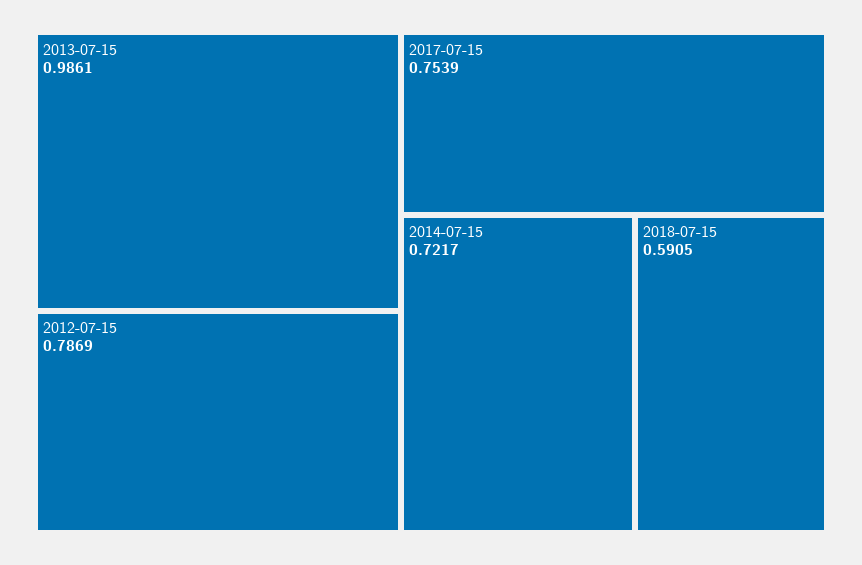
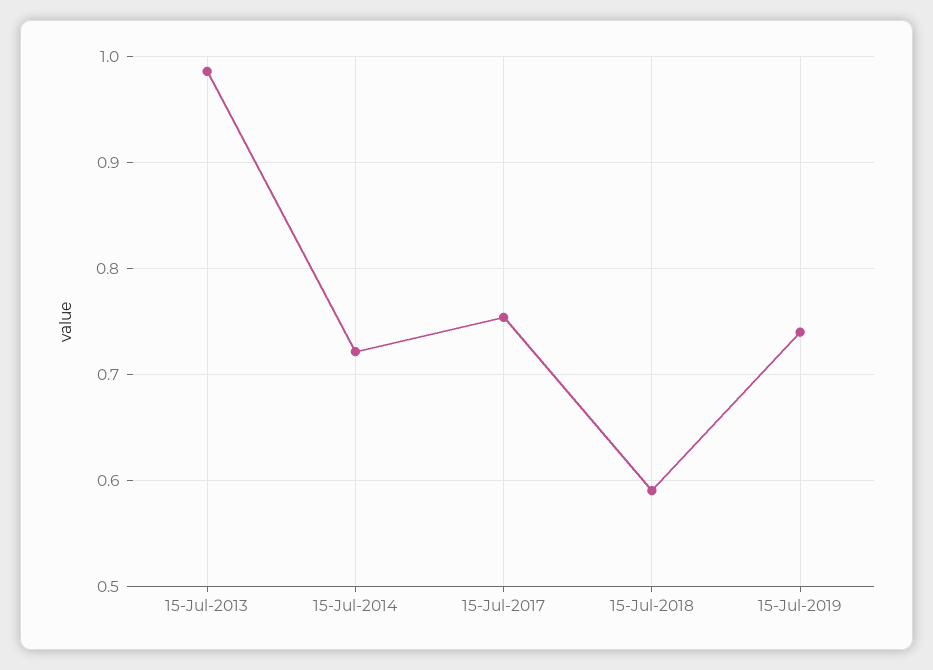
2012-07-15: 0.7869 -> none
15-Jul-2019: none -> 0.74

